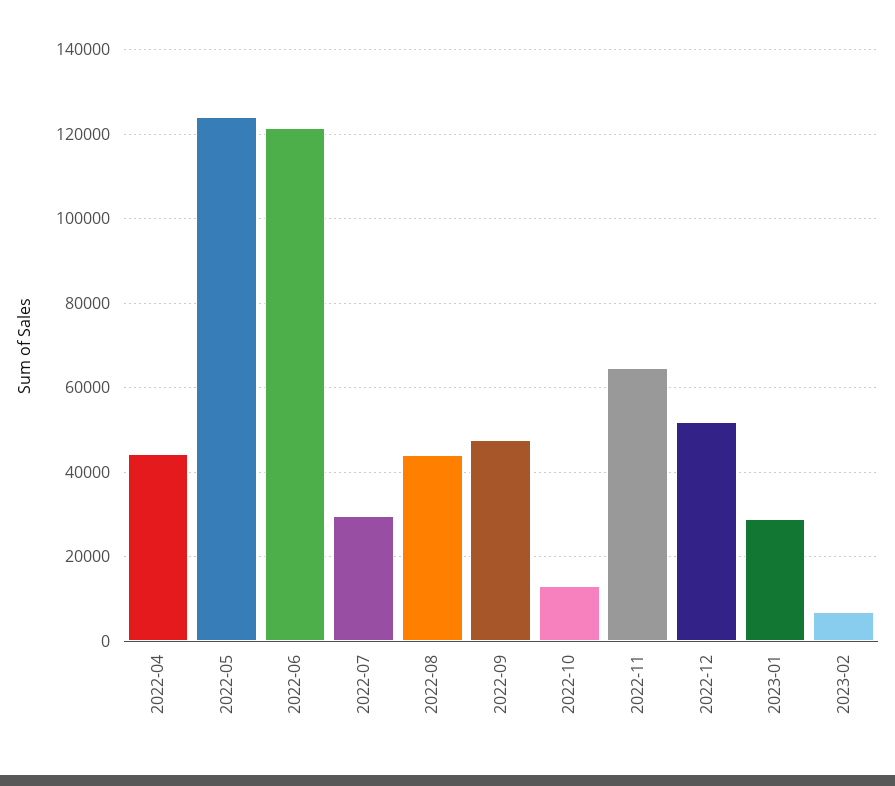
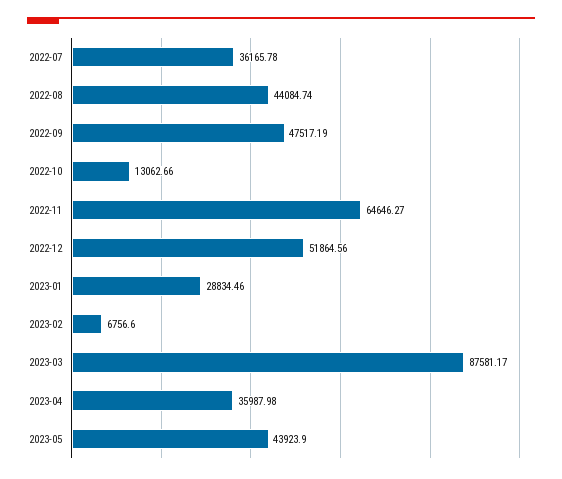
2022-04: 44000 -> none
2022-05: 124000 -> none
2022-06: 122000 -> none
2022-07: 30000 -> 36165.78
2023-03: none -> 87581.17
2023-04: none -> 35987.98
2023-05: none -> 43923.9

